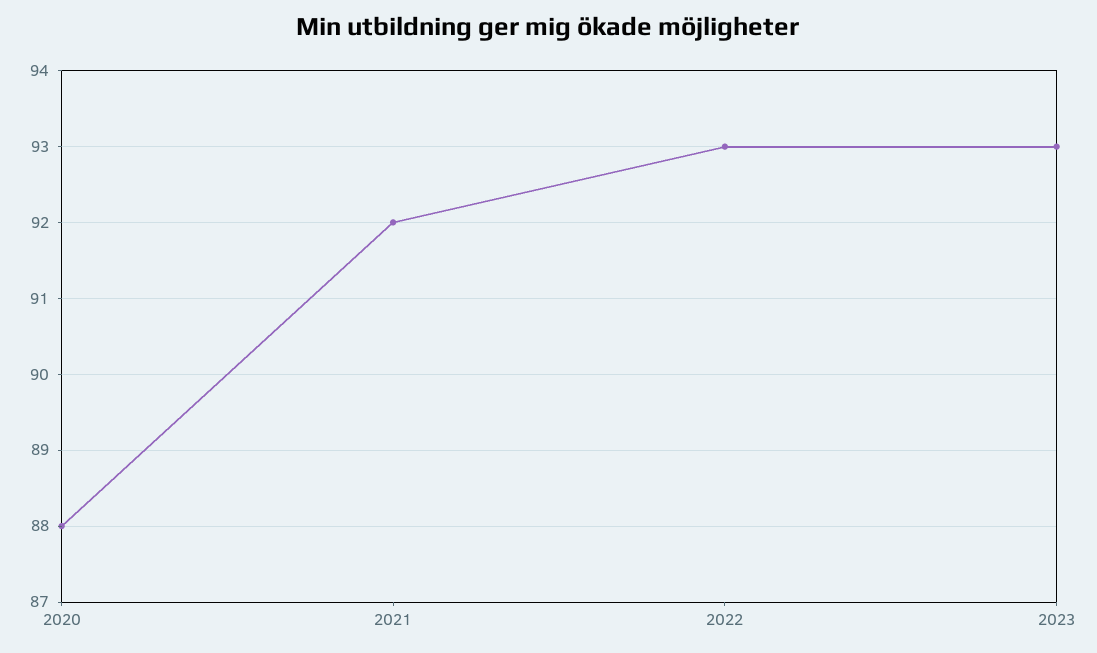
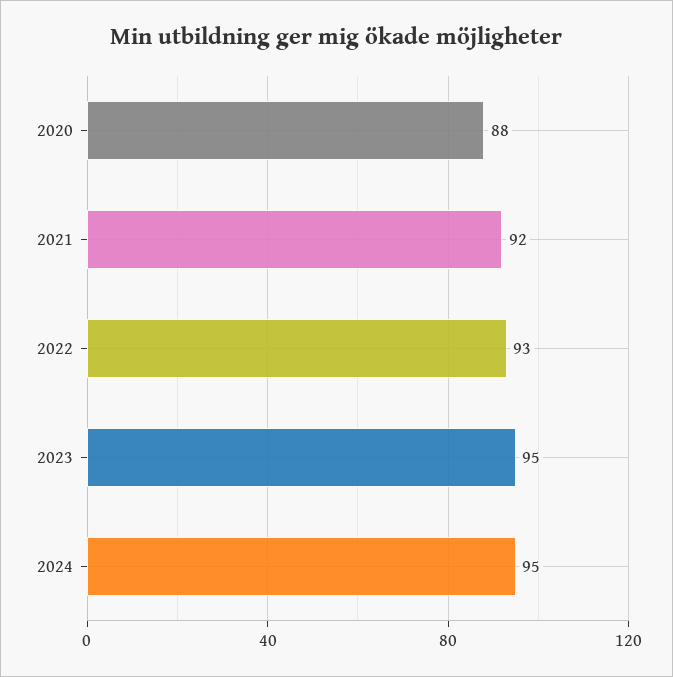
2023: 93 -> 95
2024: none -> 95

